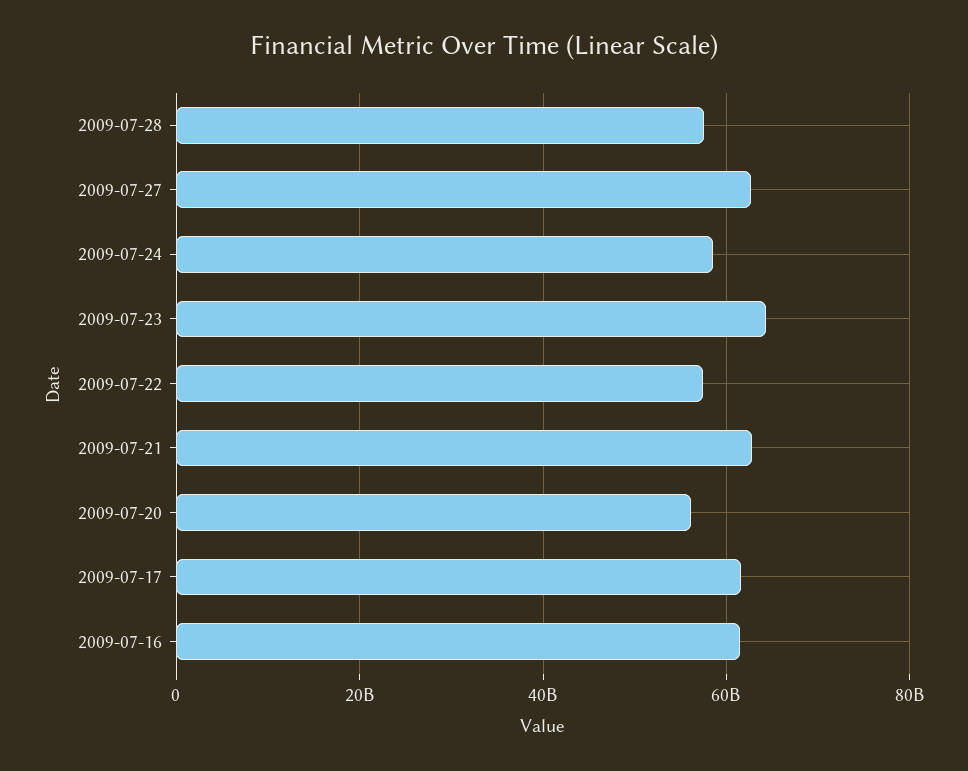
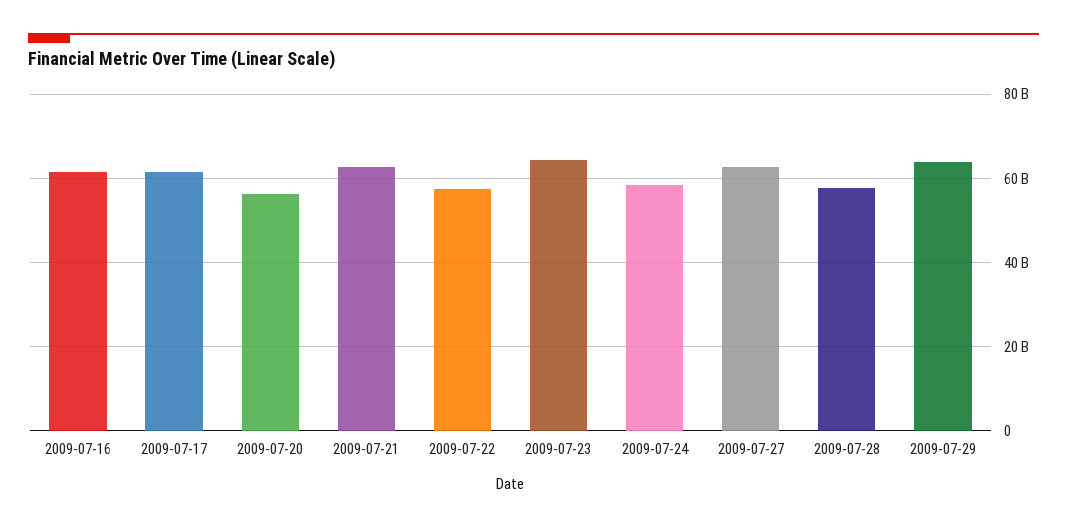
2009-07-29: none -> 64000000000

